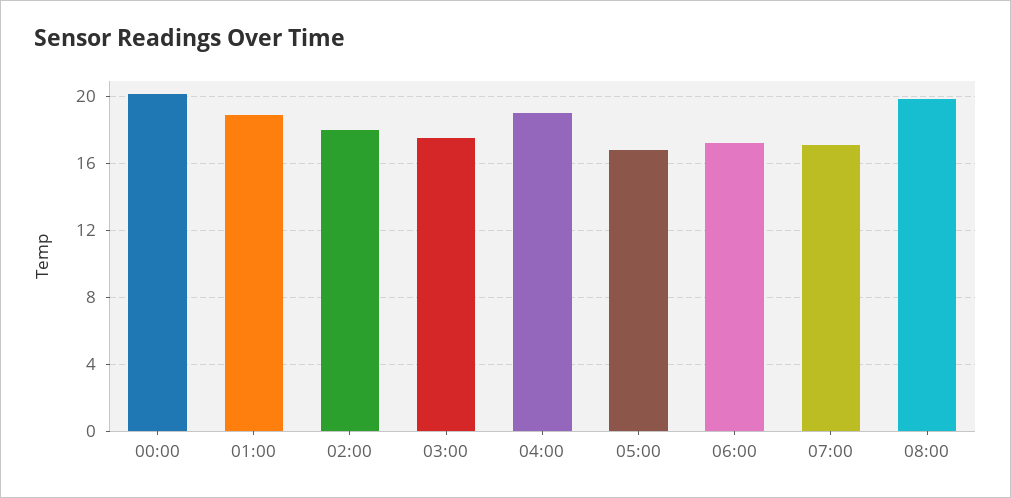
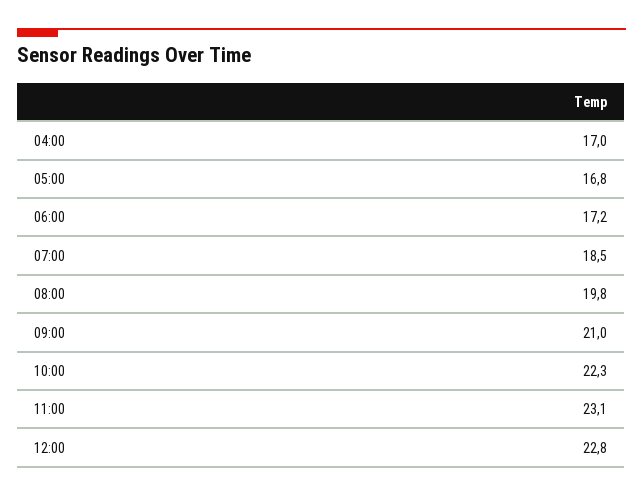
00:00: 20 -> none
01:00: 19 -> none
02:00: 18 -> none
03:00: 17.5 -> none
04:00: 19 -> 17
07:00: 17 -> 18.5
09:00: none -> 21
10:00: none -> 22.3
11:00: none -> 23.1
12:00: none -> 22.8

